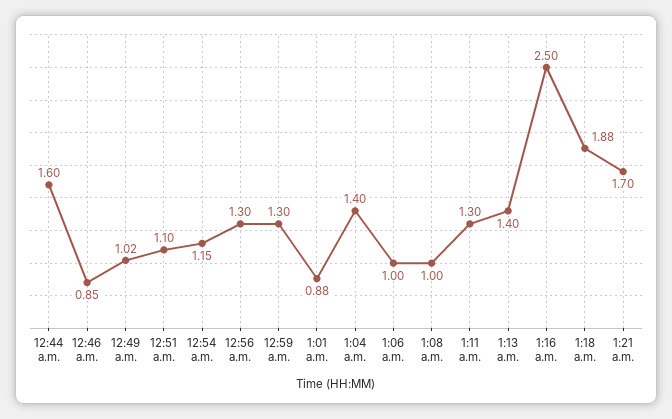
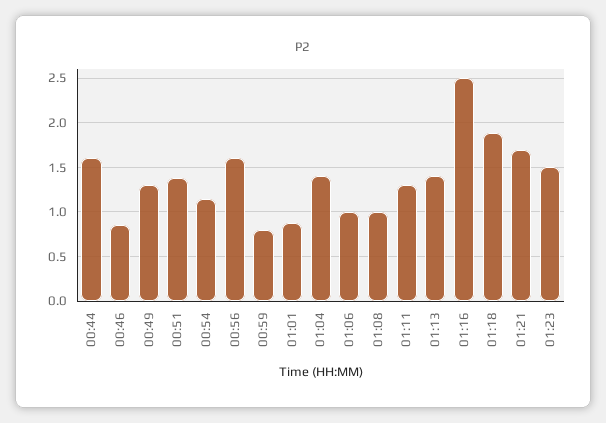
12:49 a.m.: 1.02 -> 1.3
12:51 a.m.: 1.1 -> 1.4
12:56 a.m.: 1.3 -> 1.6
12:59 a.m.: 1.3 -> 0.8
01:23: none -> 1.5

